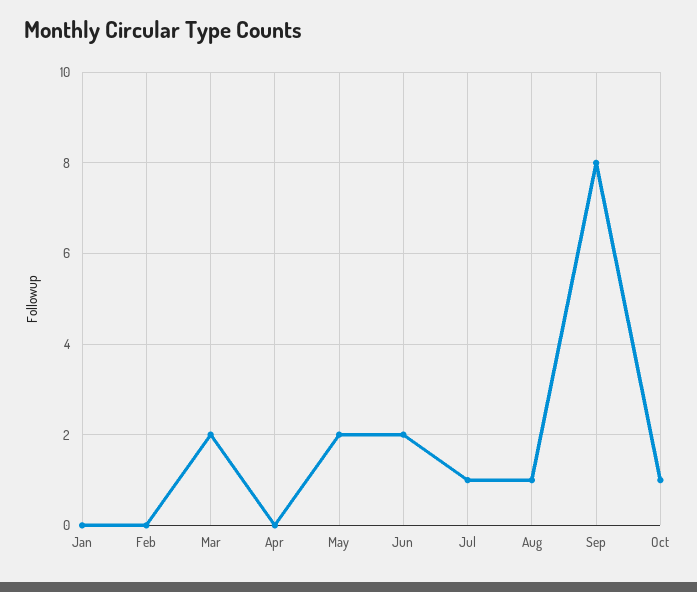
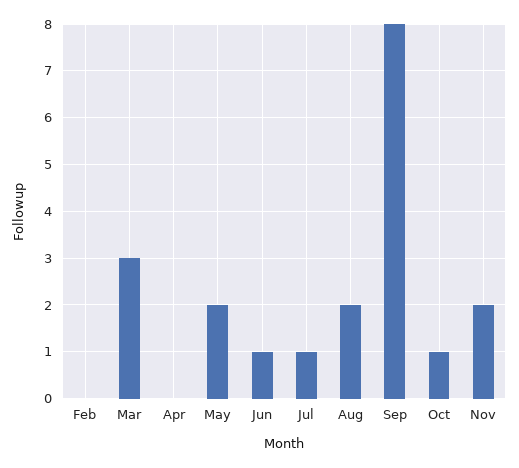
Jan: 0 -> none
Mar: 2 -> 3
Jun: 2 -> 1
Aug: 1 -> 2
Nov: none -> 2

